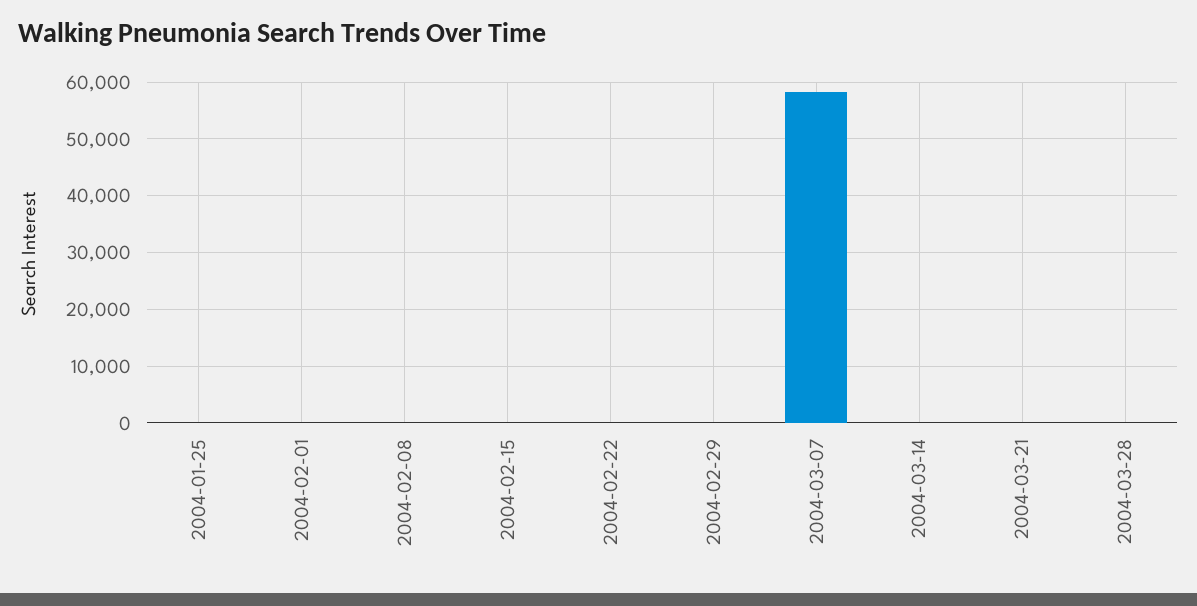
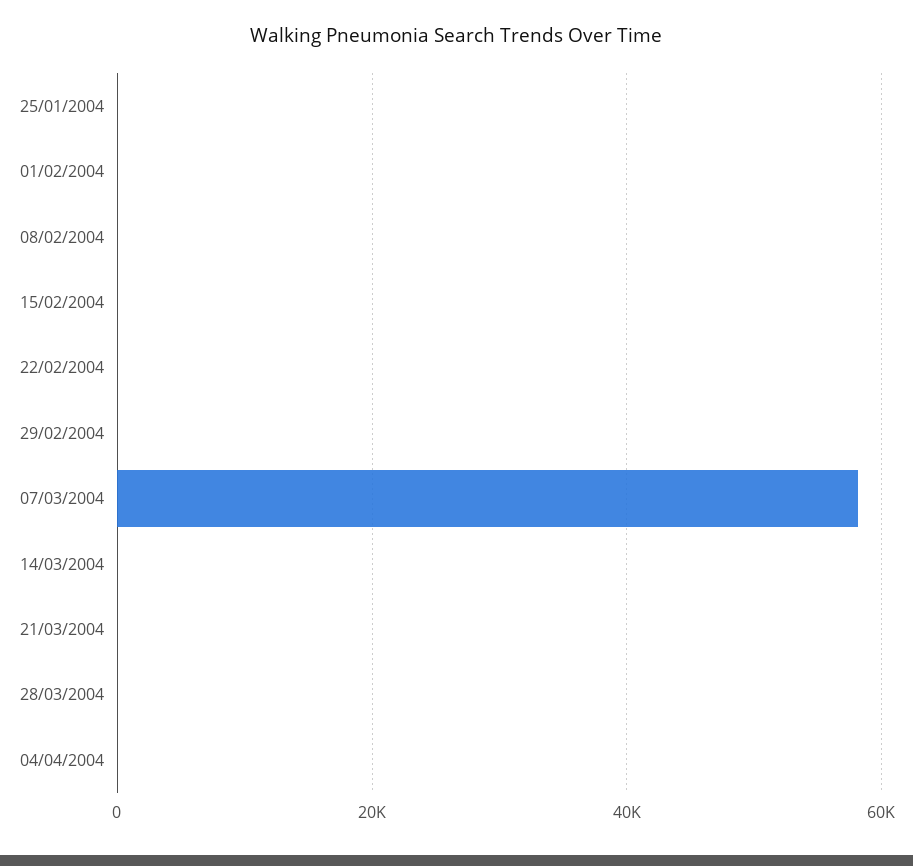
04/04/2004: none -> 0

